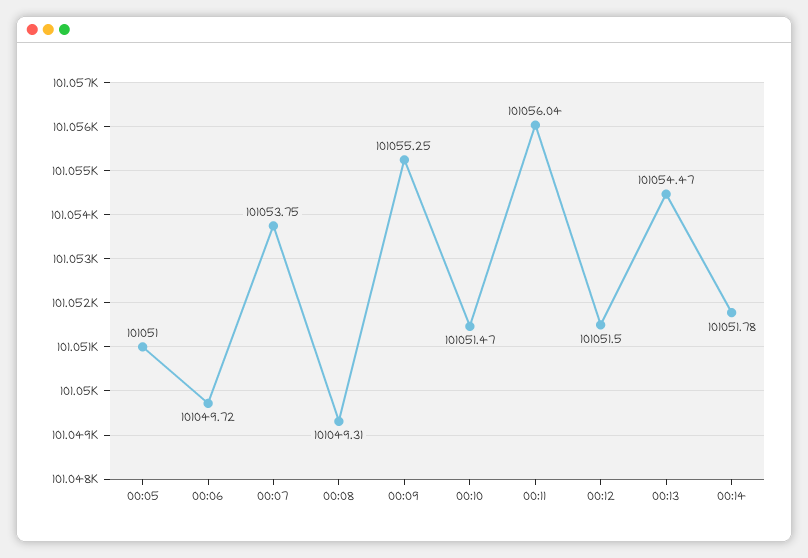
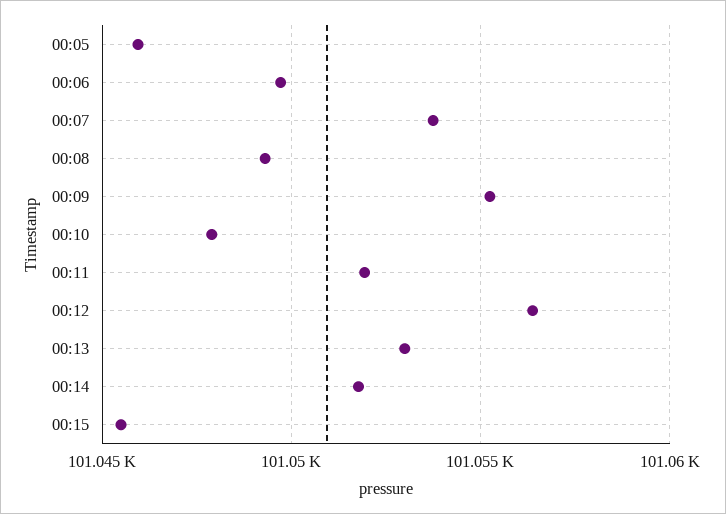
00:05: 101051 -> 101046
00:10: 101051.47 -> 101048
00:11: 101056.04 -> 101052
00:12: 101051.5 -> 101056.5
00:13: 101054.47 -> 101053
00:15: none -> 101045.5

